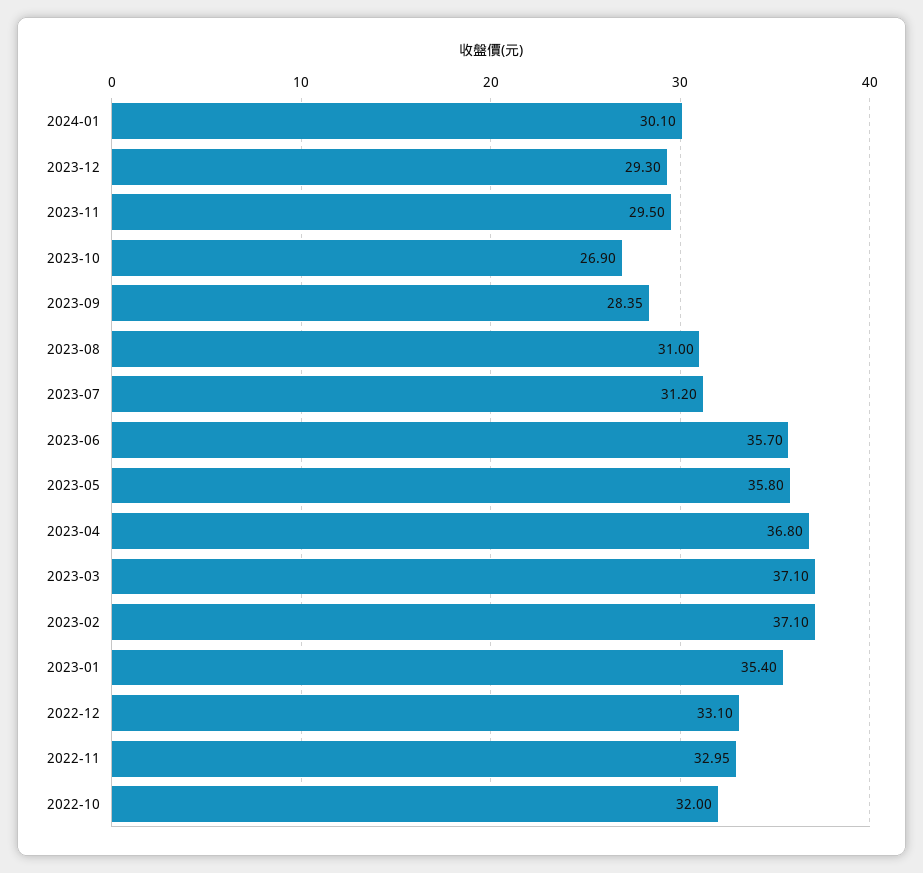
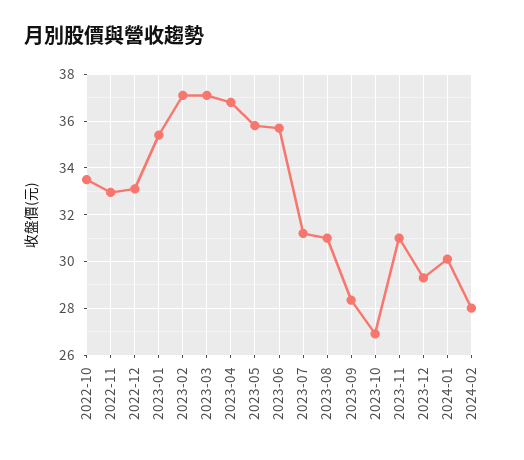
2023-11: 29.5 -> 31
2022-10: 32 -> 33.5
2024-02: none -> 28

